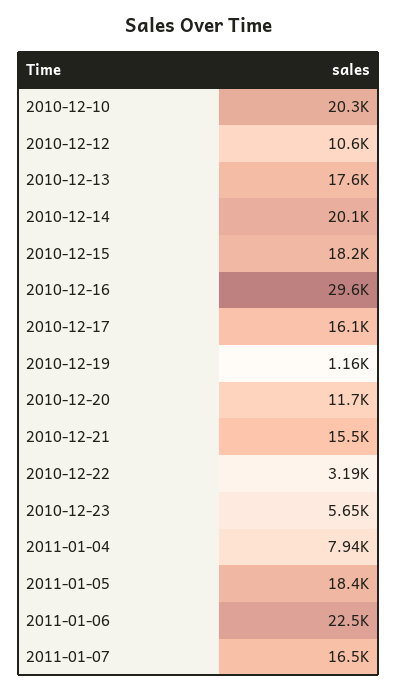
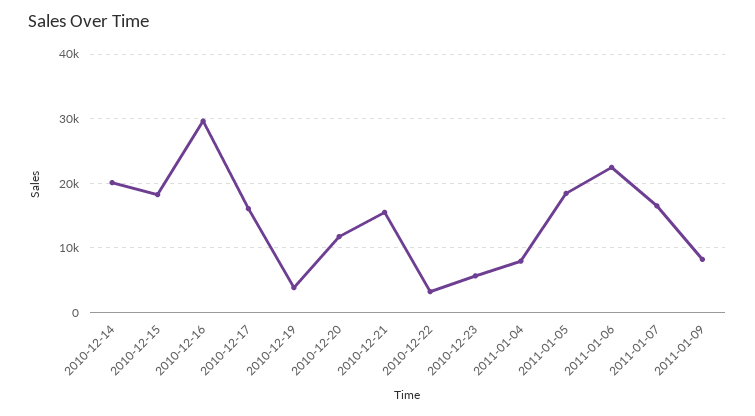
2010-12-10: 20300 -> none
2010-12-12: 10600 -> none
2010-12-13: 17600 -> none
2010-12-19: 1160 -> 4000
2011-01-09: none -> 8000

